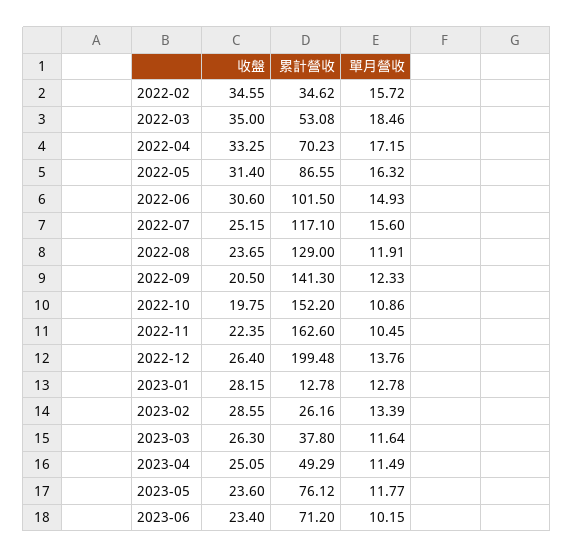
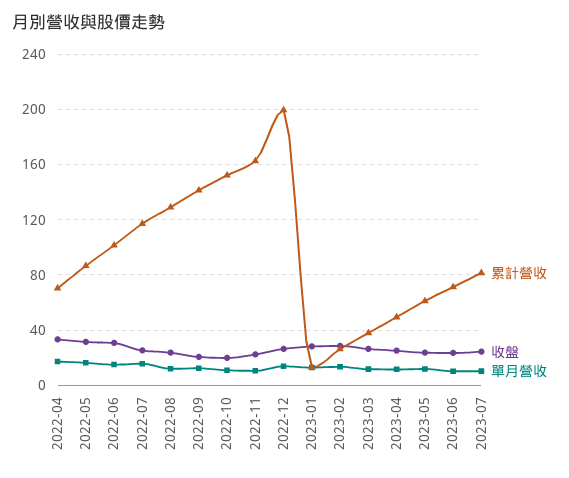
收盤, 2022-02: 34.55 -> none
累計營收, 2022-02: 34.62 -> none
單月營收, 2022-02: 15.72 -> none
收盤, 2022-03: 35 -> none
累計營收, 2022-03: 53.08 -> none
單月營收, 2022-03: 18.46 -> none
累計營收, 2023-05: 76.12 -> 60
累計營收, 2023-07: none -> 80
收盤, 2023-07: none -> 25
單月營收, 2023-07: none -> 10

